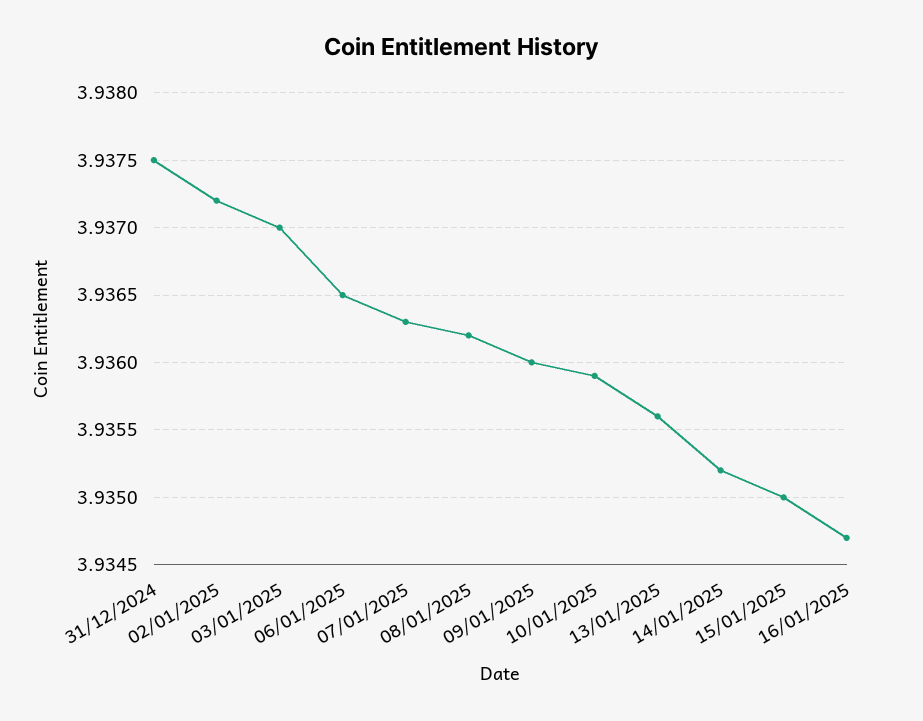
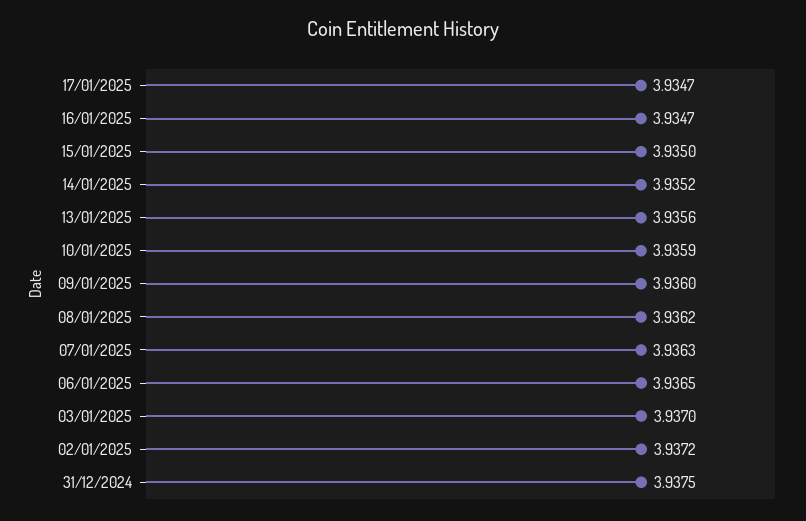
17/01/2025: none -> 3.9347

